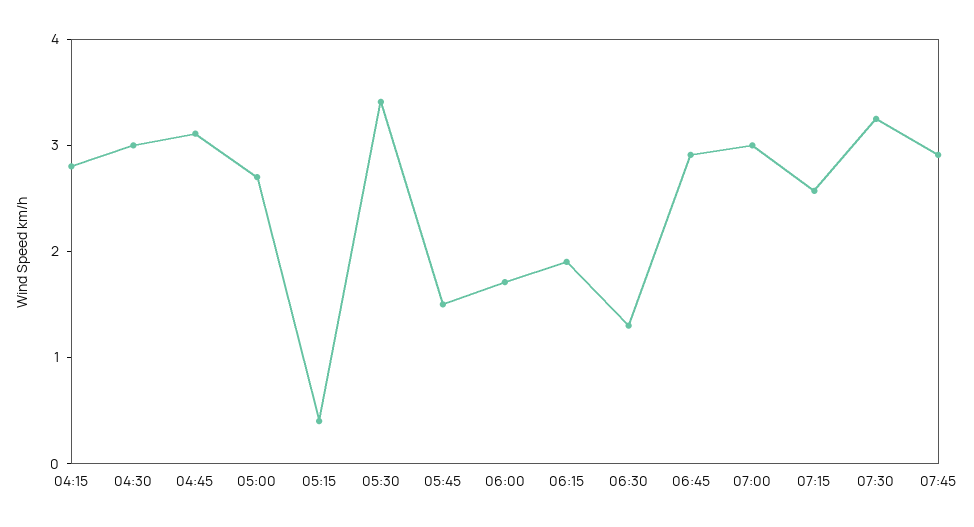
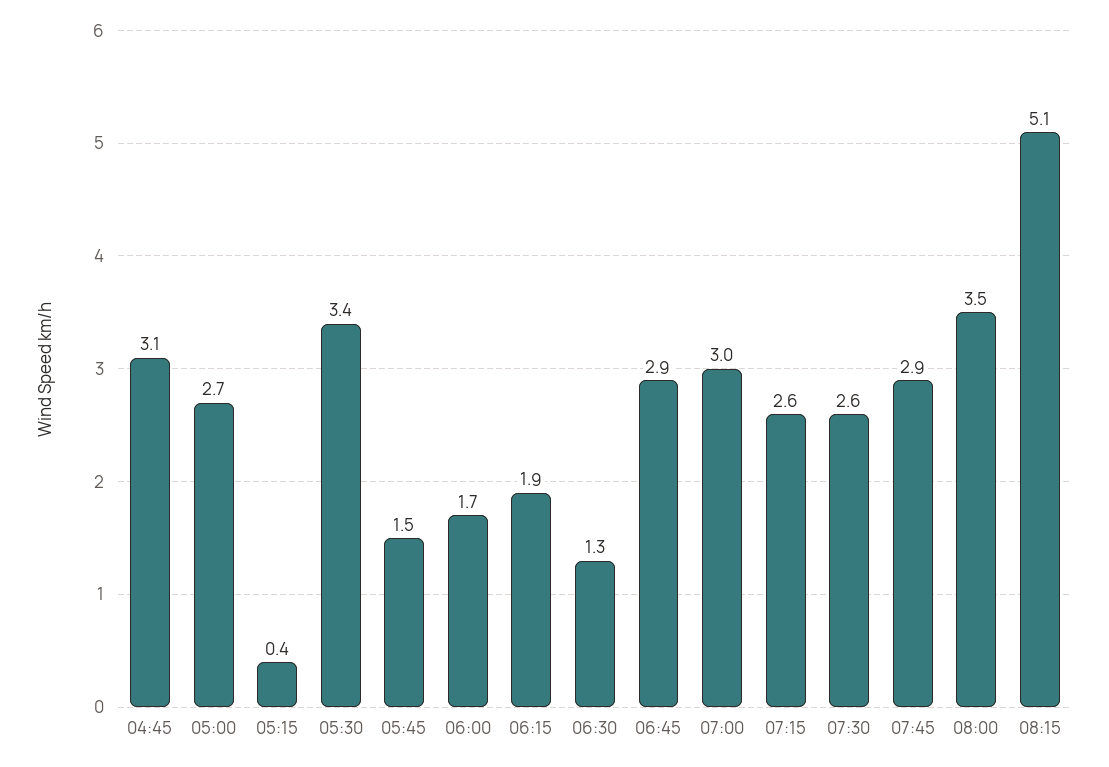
04:15: 2.8 -> none
04:30: 3 -> none
07:30: 3.2 -> 2.6
08:00: none -> 3.5
08:15: none -> 5.1

